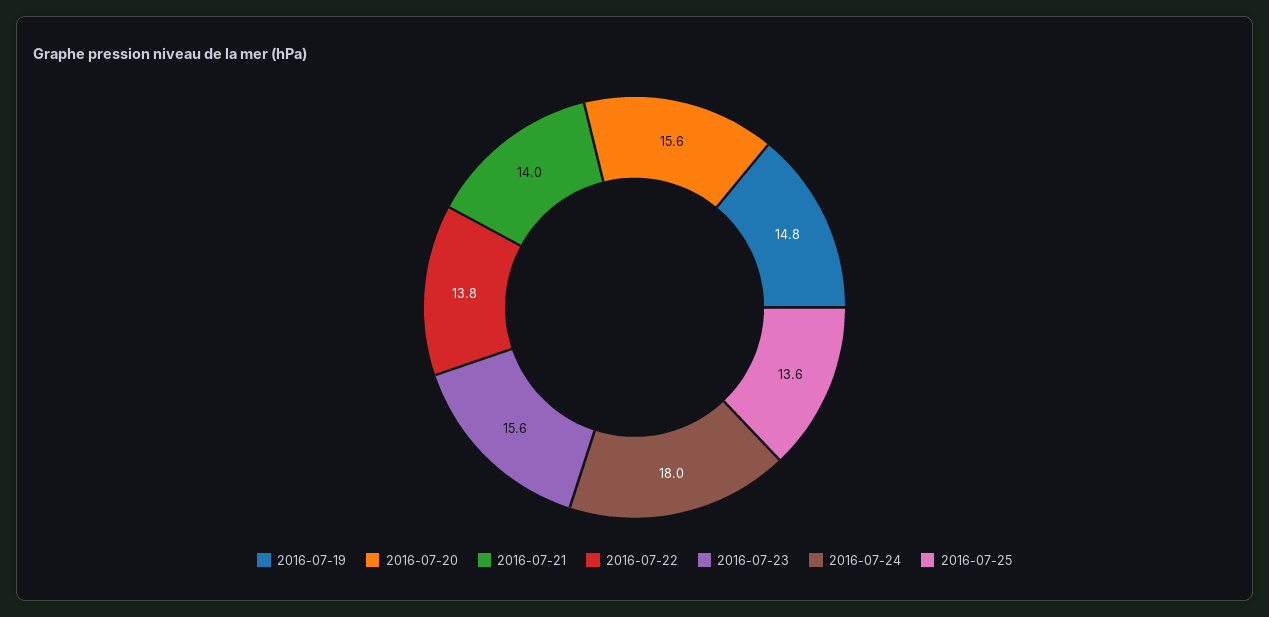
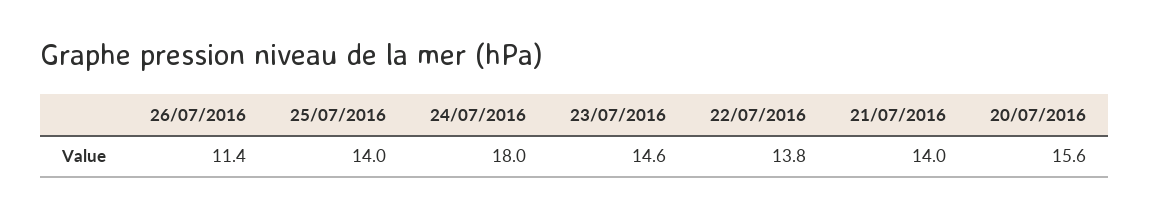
2016-07-19: 14.8 -> none
2016-07-23: 15.6 -> 14.6
2016-07-25: 13.6 -> 14
26/07/2016: none -> 11.4

